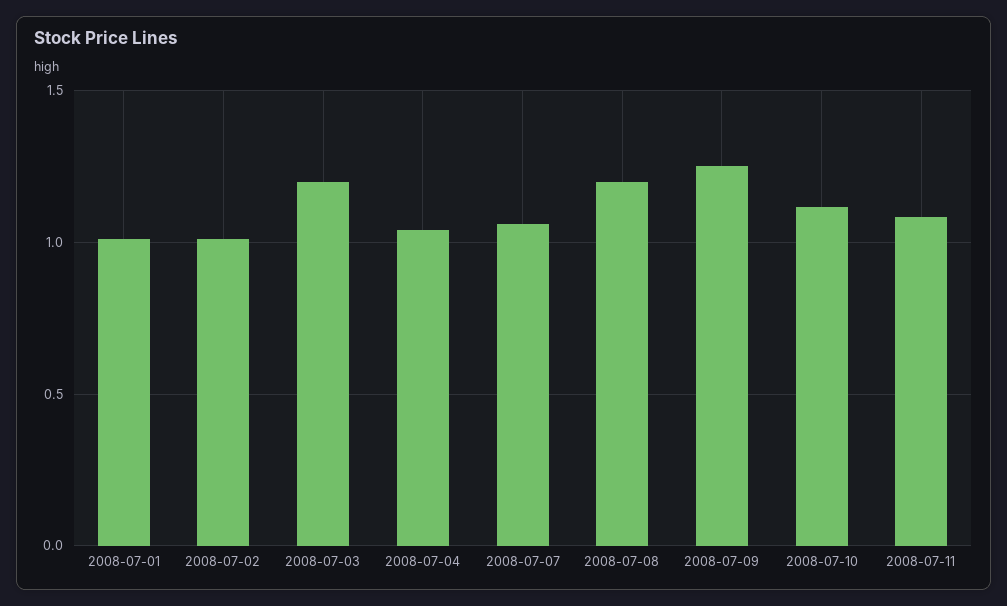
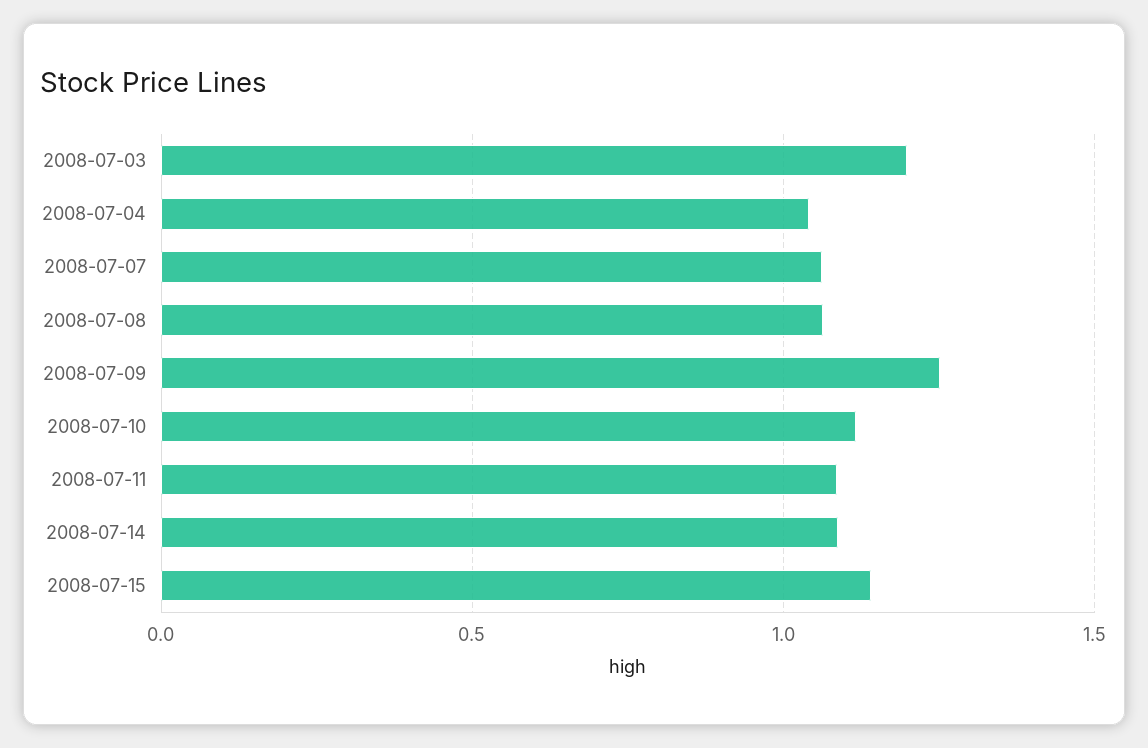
2008-07-01: 1 -> none
2008-07-02: 1 -> none
2008-07-08: 1.2 -> 1.05
2008-07-14: none -> 1.1
2008-07-15: none -> 1.15

